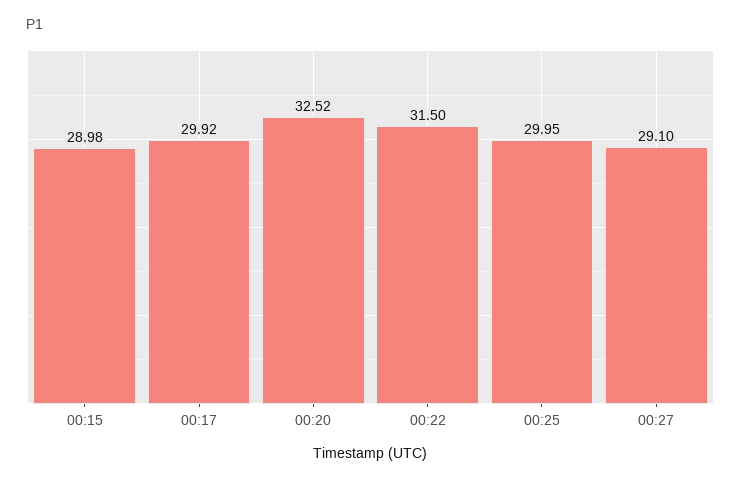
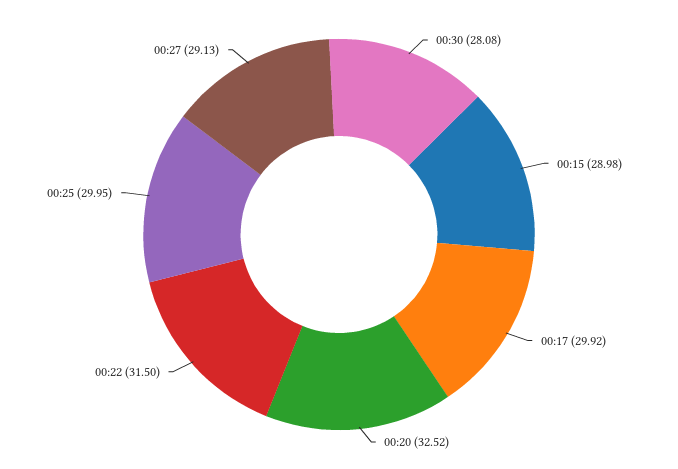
00:27: 29.1 -> 29.13
00:30: none -> 28.08

